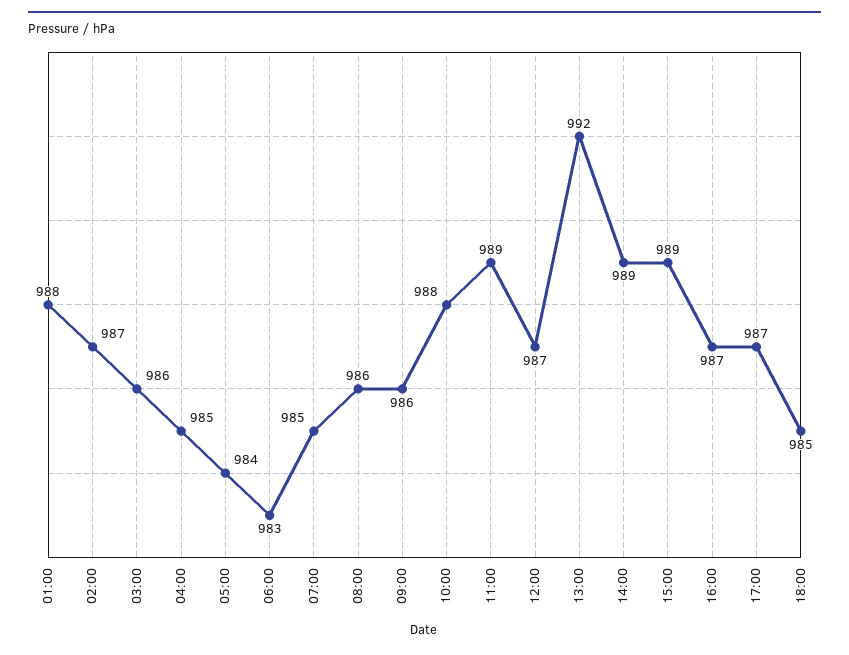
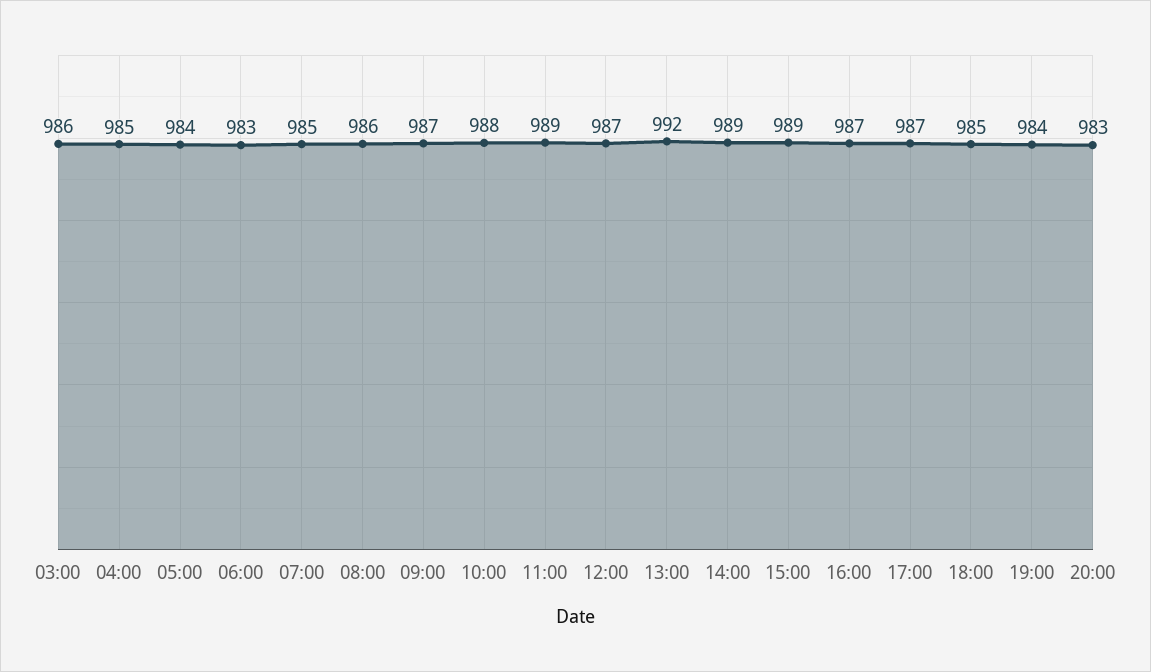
01:00: 988 -> none
02:00: 987 -> none
09:00: 986 -> 987
19:00: none -> 984
20:00: none -> 983

